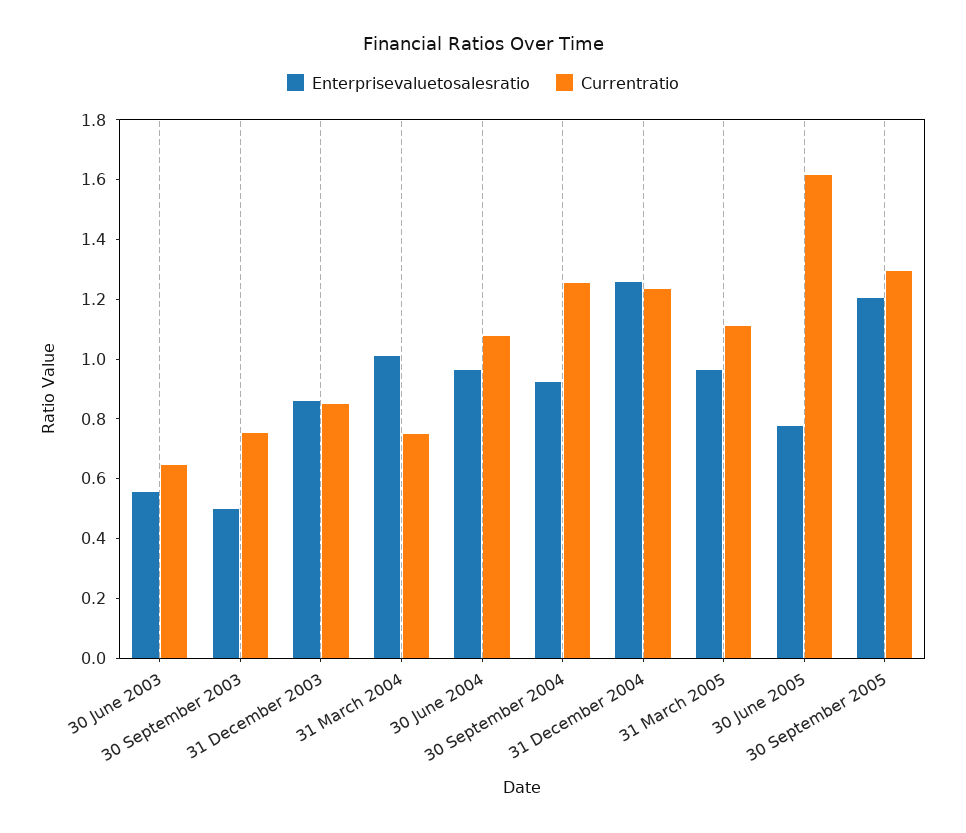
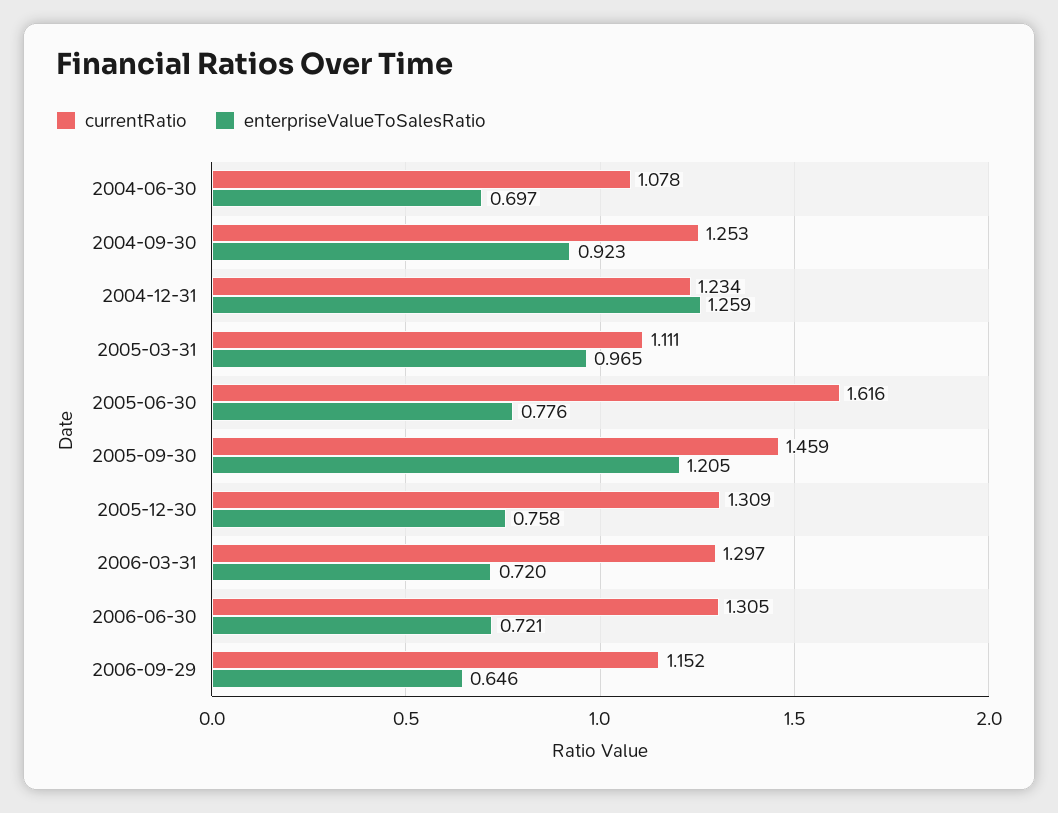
Enterprisevaluetosalesratio, 30 June 2003: 0.55 -> none
Currentratio, 30 June 2003: 0.65 -> none
Enterprisevaluetosalesratio, 30 September 2003: 0.5 -> none
Currentratio, 30 September 2003: 0.75 -> none
Enterprisevaluetosalesratio, 31 December 2003: 0.85 -> none
Currentratio, 31 December 2003: 0.85 -> none
Enterprisevaluetosalesratio, 31 March 2004: 1 -> none
Currentratio, 31 March 2004: 0.75 -> none
Enterprisevaluetosalesratio, 30 June 2004: 0.95 -> 0.697
Currentratio, 30 September 2005: 1.3 -> 1.459
Currentratio, 2005-12-30: none -> 1.309
Enterprisevaluetosalesratio, 2005-12-30: none -> 0.758
Currentratio, 2006-03-31: none -> 1.297
Enterprisevaluetosalesratio, 2006-03-31: none -> 0.72
Currentratio, 2006-06-30: none -> 1.305
Enterprisevaluetosalesratio, 2006-06-30: none -> 0.721
Currentratio, 2006-09-29: none -> 1.152
Enterprisevaluetosalesratio, 2006-09-29: none -> 0.646

